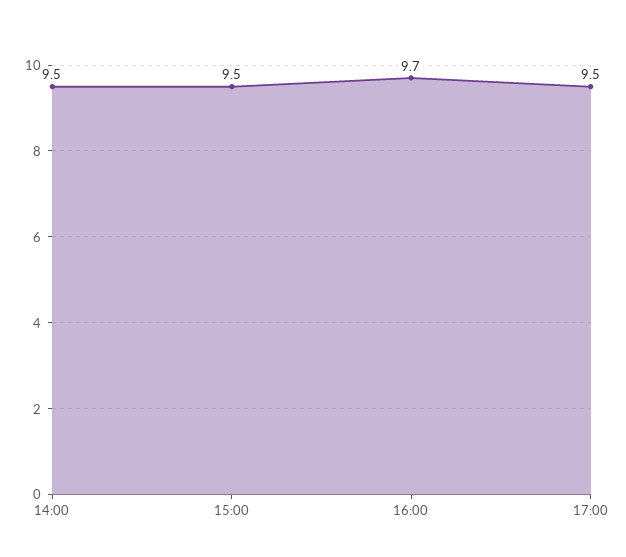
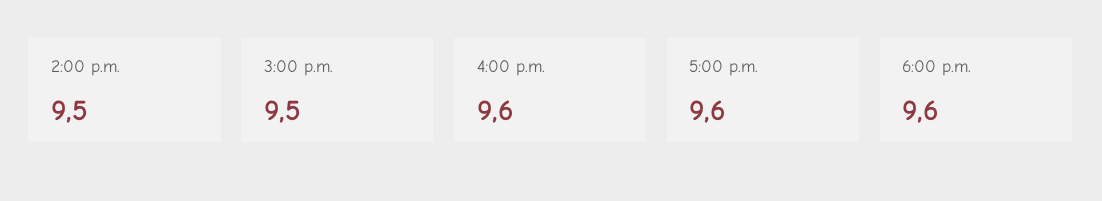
16:00: 9.7 -> 9.6
17:00: 9.5 -> 9.6
6:00 p.m.: none -> 9.6

